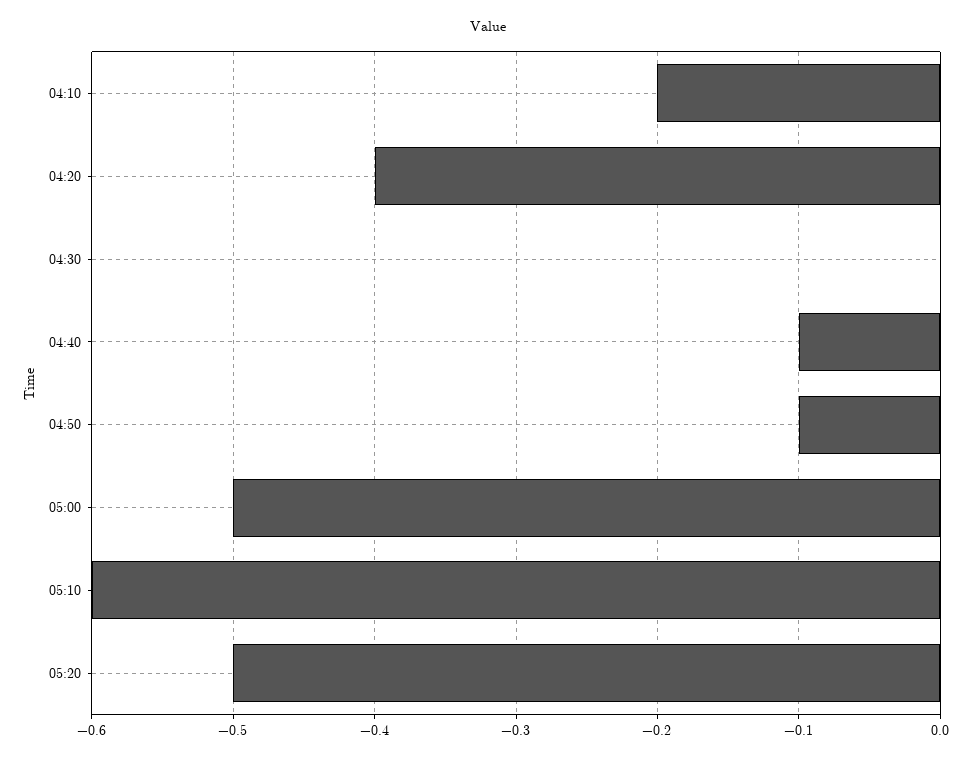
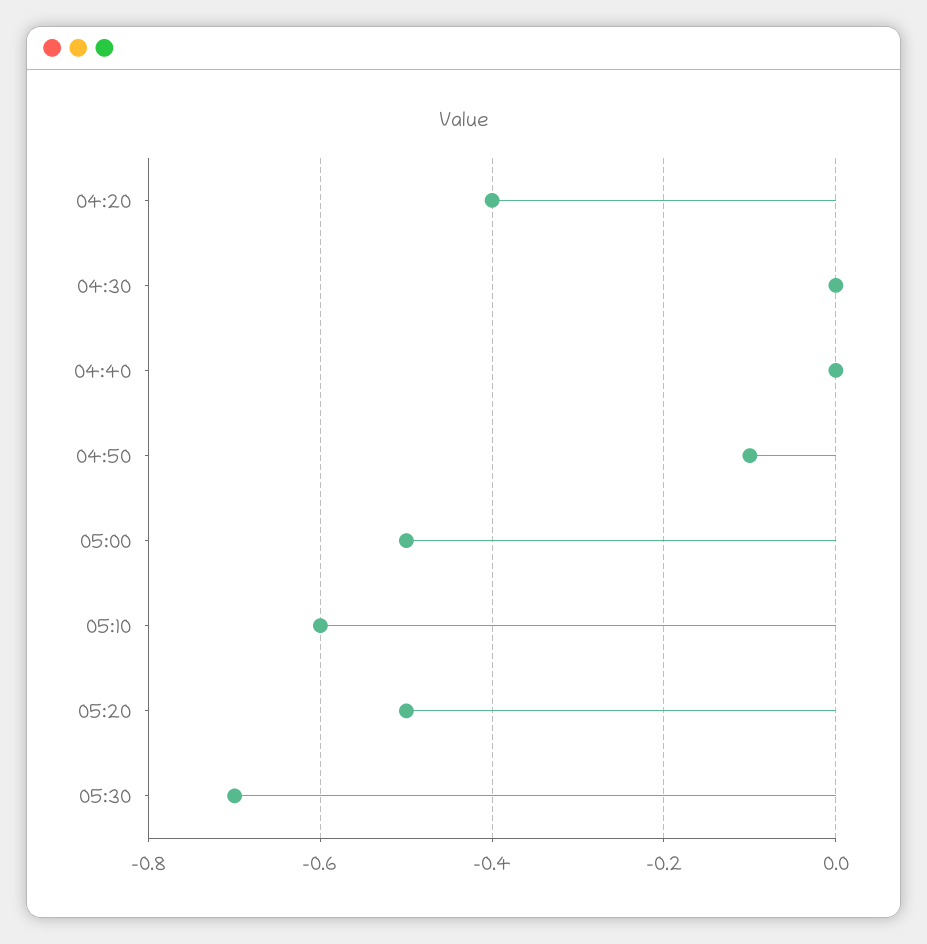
04:10: -0.2 -> none
04:40: -0.1 -> 0
05:30: none -> -0.7

